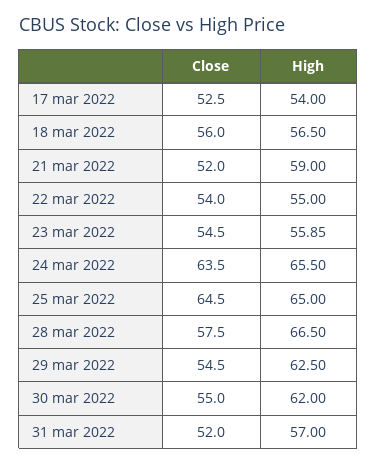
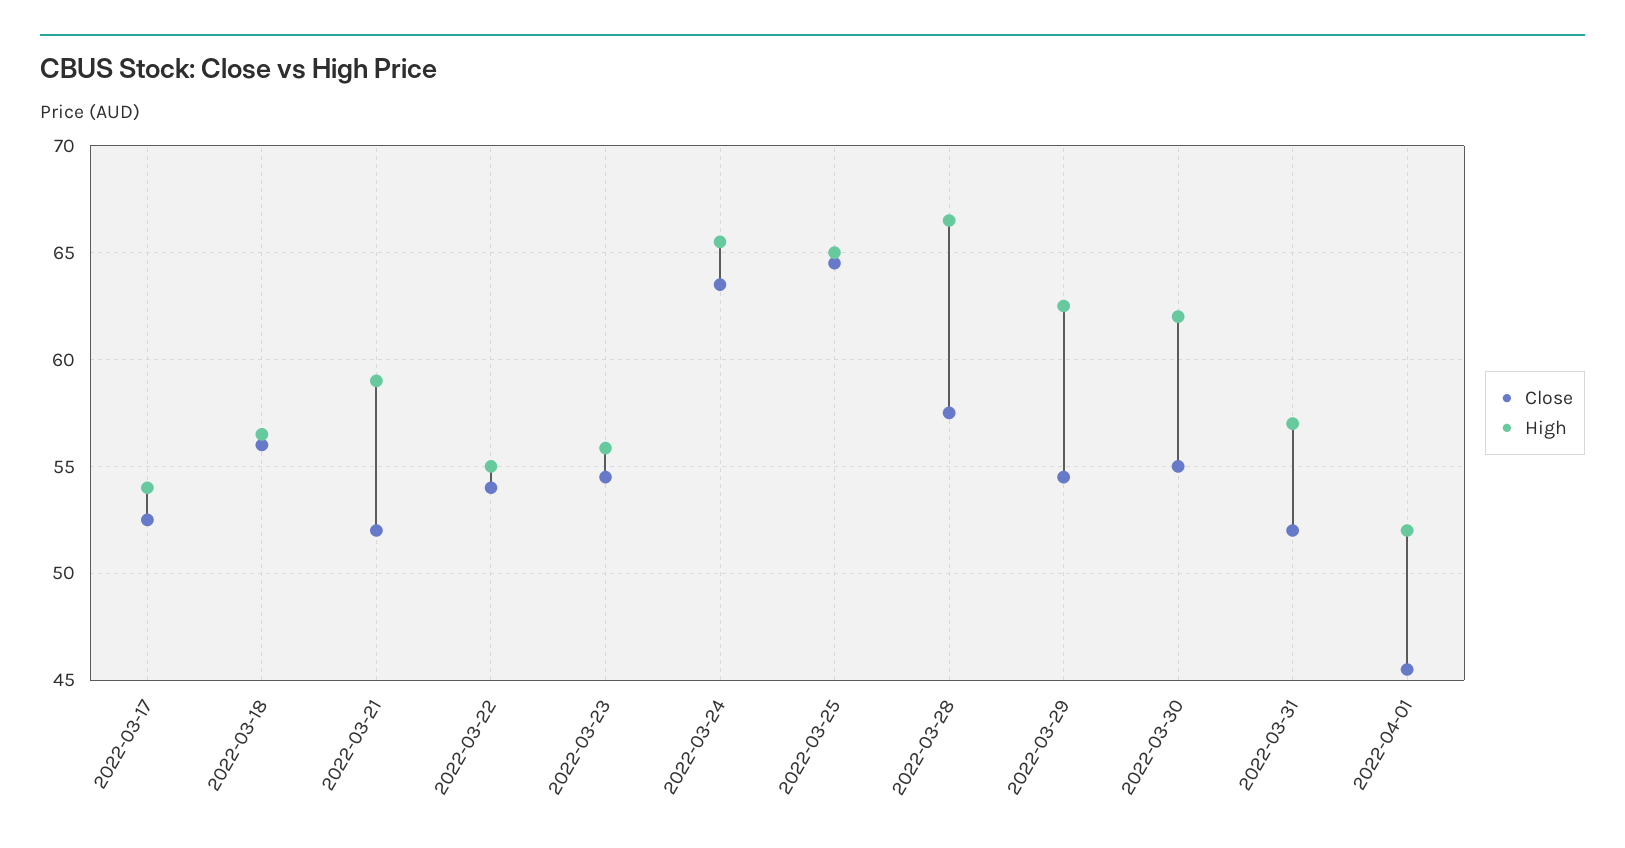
Close, 2022-04-01: none -> 45.5
High, 2022-04-01: none -> 52

